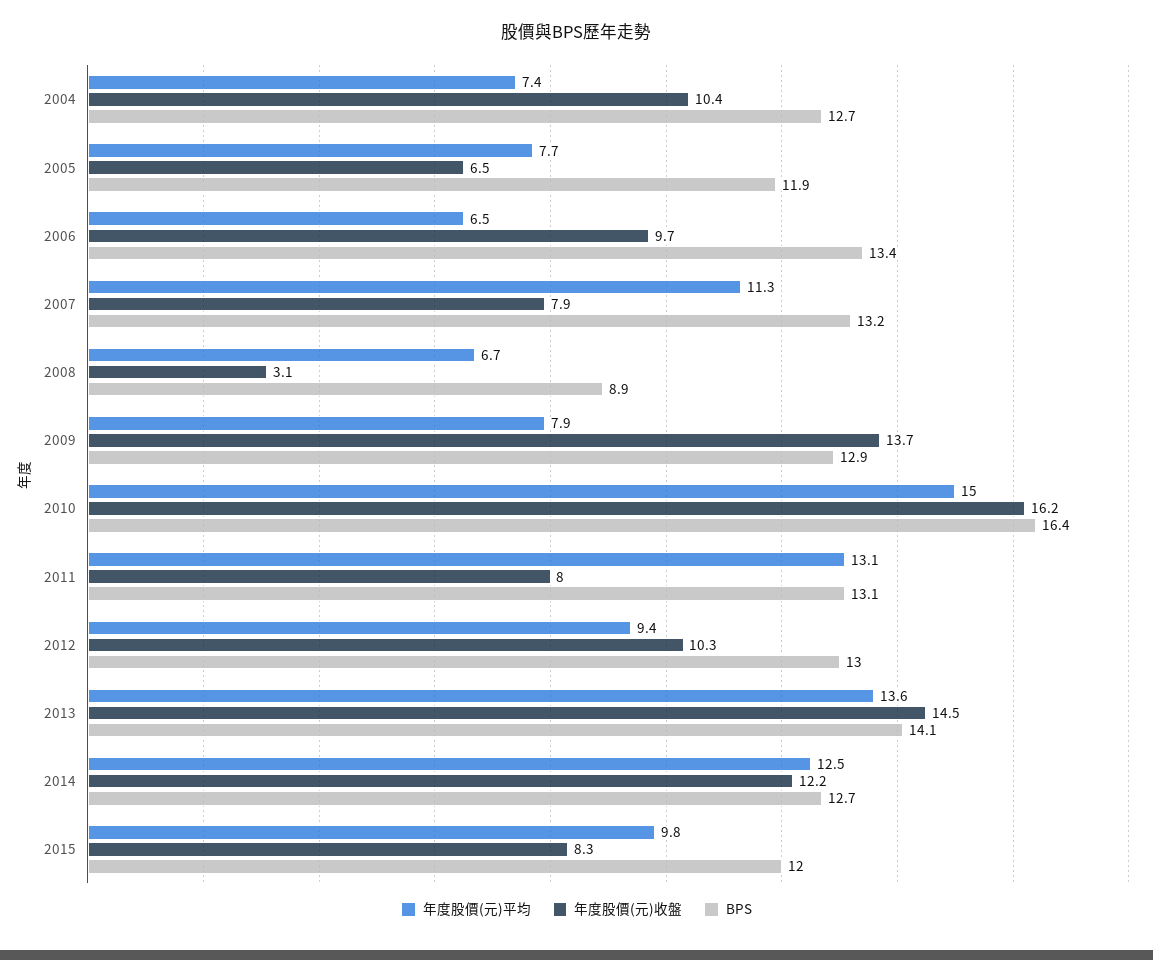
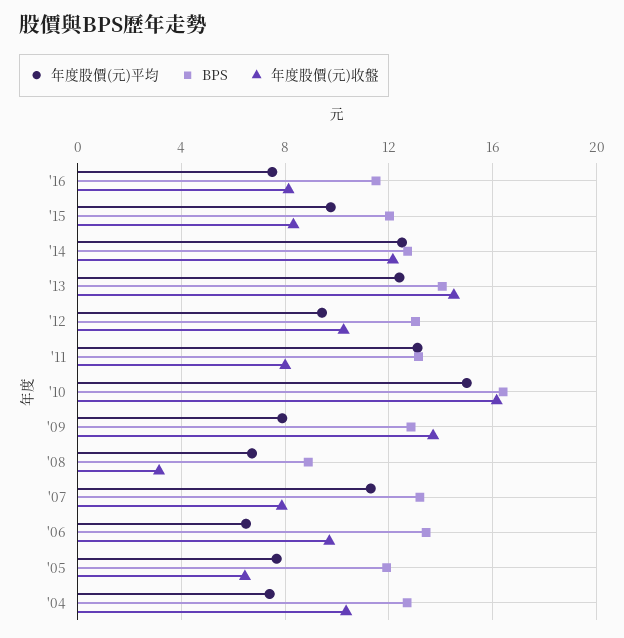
年度股價(元)平均, 2013: 13.6 -> 12.5
年度股價(元)平均, '16: none -> 7.5
BPS, '16: none -> 11.5
年度股價(元)收盤, '16: none -> 8

